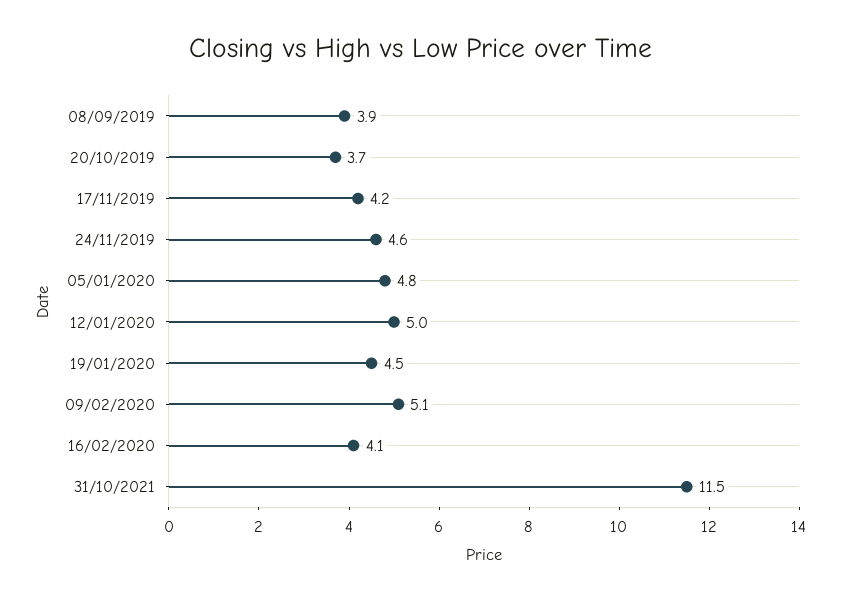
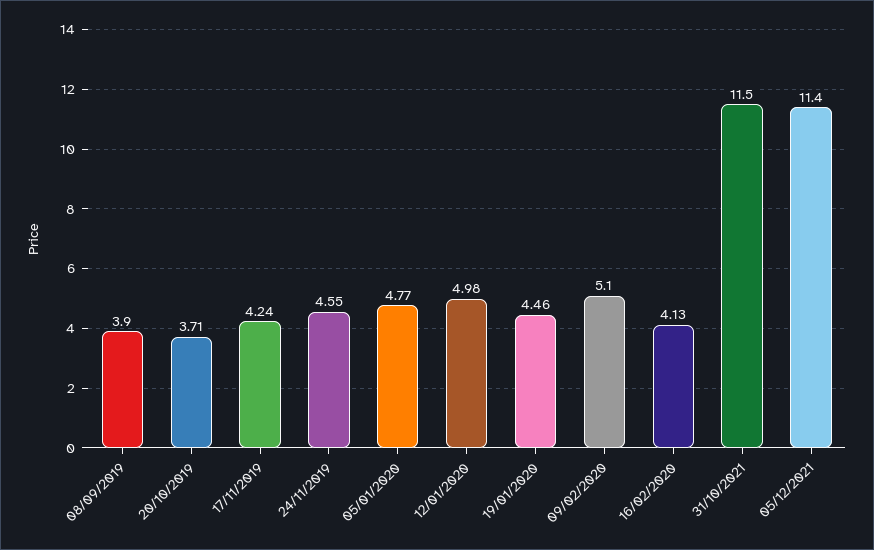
05/12/2021: none -> 11.4

